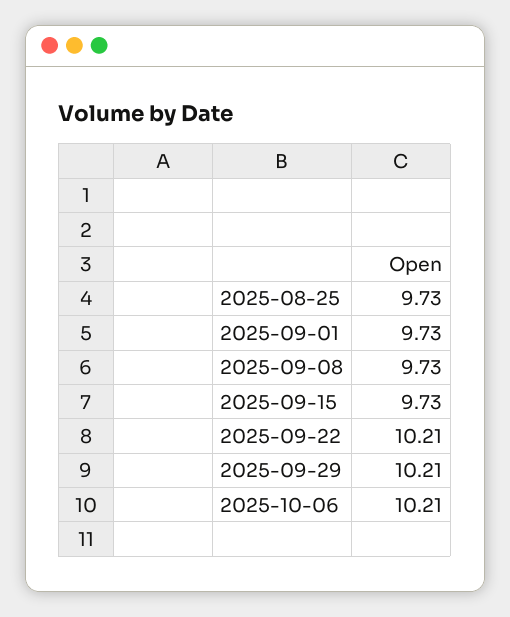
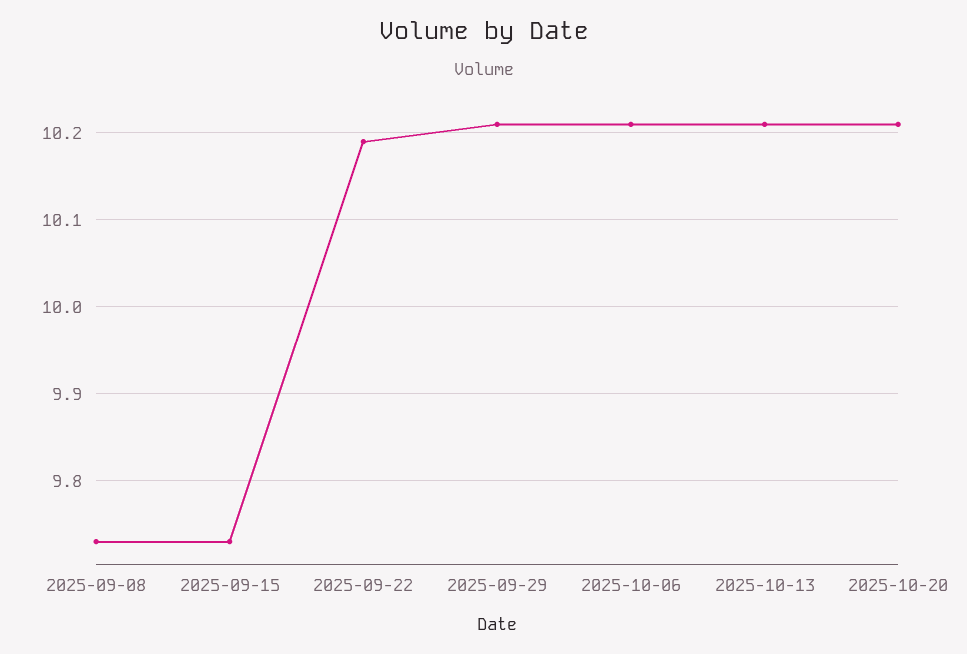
2025-08-25: 9.73 -> none
2025-09-01: 9.73 -> none
2025-09-22: 10.21 -> 10.19
2025-10-13: none -> 10.21
2025-10-20: none -> 10.21

